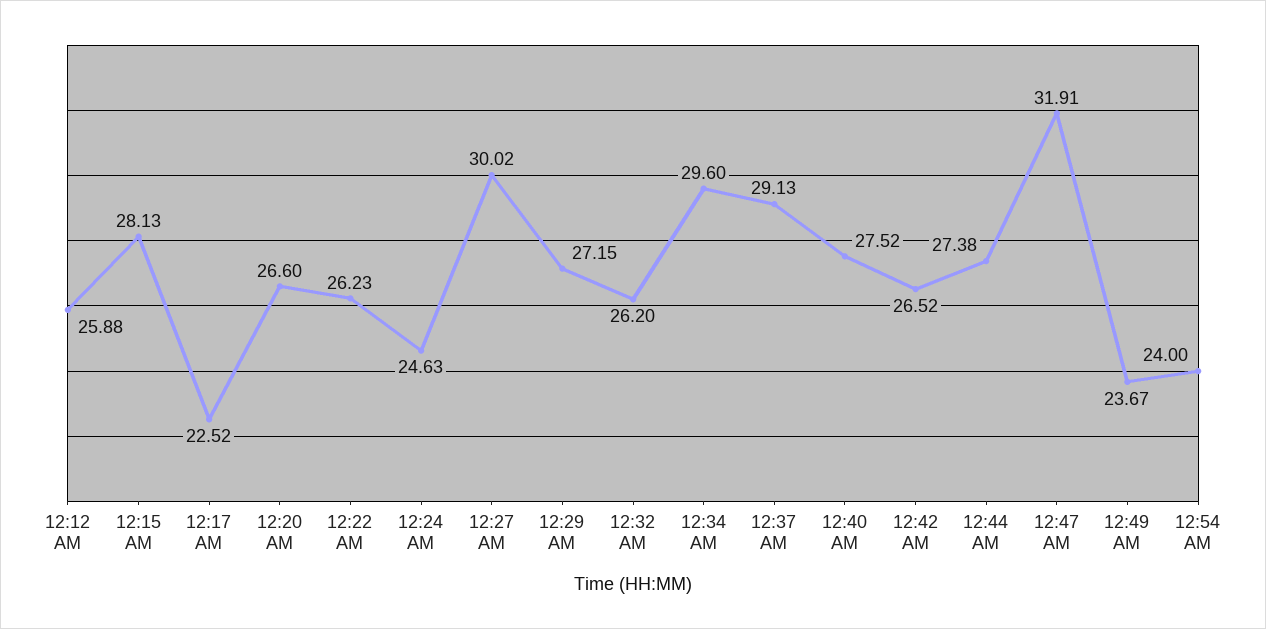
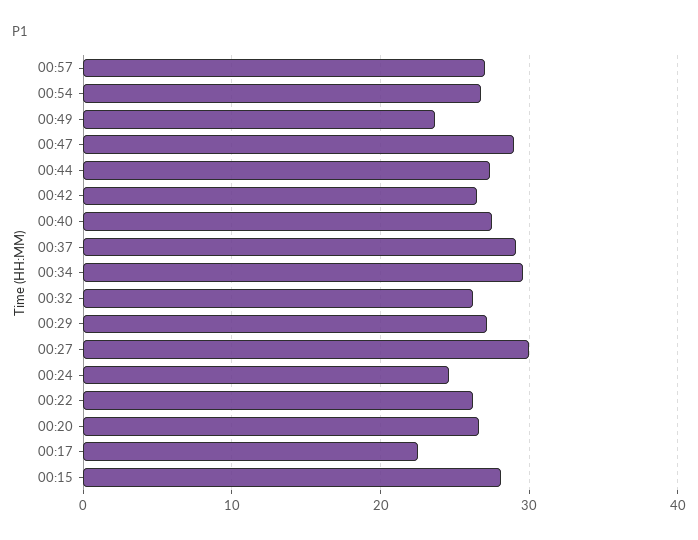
12:12 AM: 25.88 -> none
12:47 AM: 31.91 -> 29
12:54 AM: 24 -> 27
00:57: none -> 27

